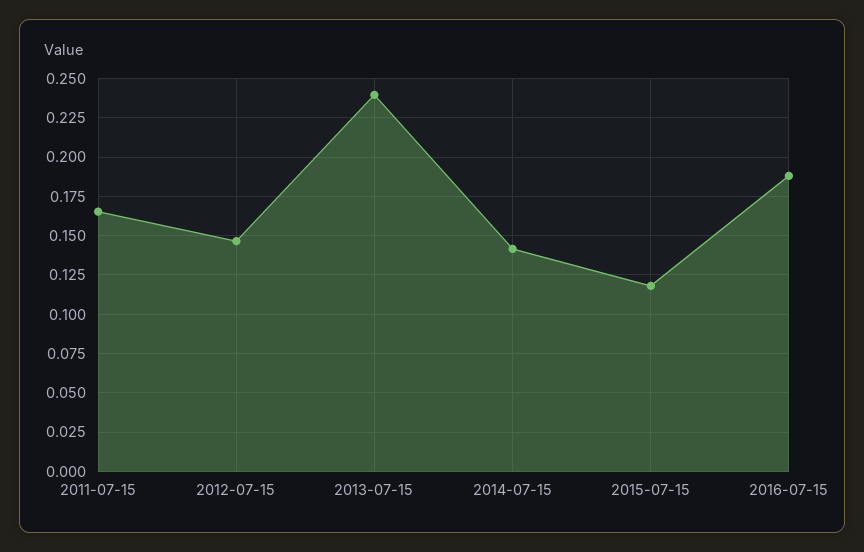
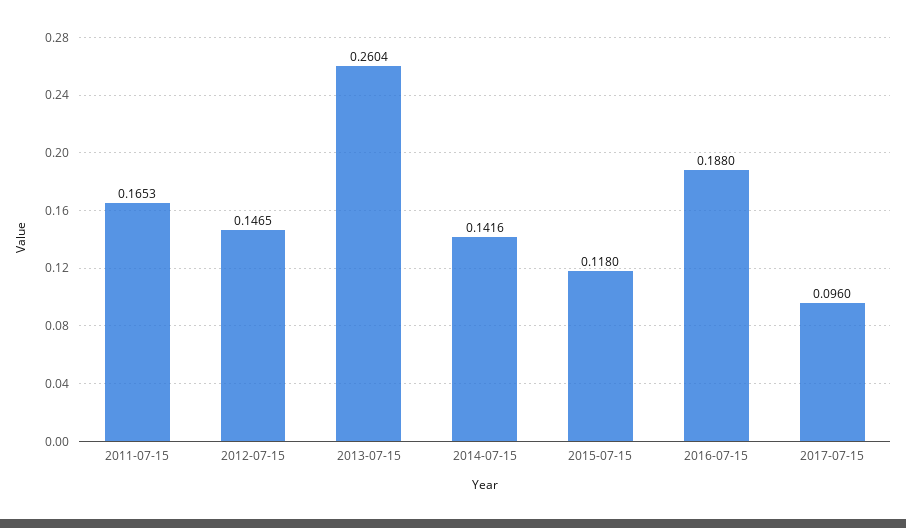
2013-07-15: 0.24 -> 0.2604
2017-07-15: none -> 0.096

